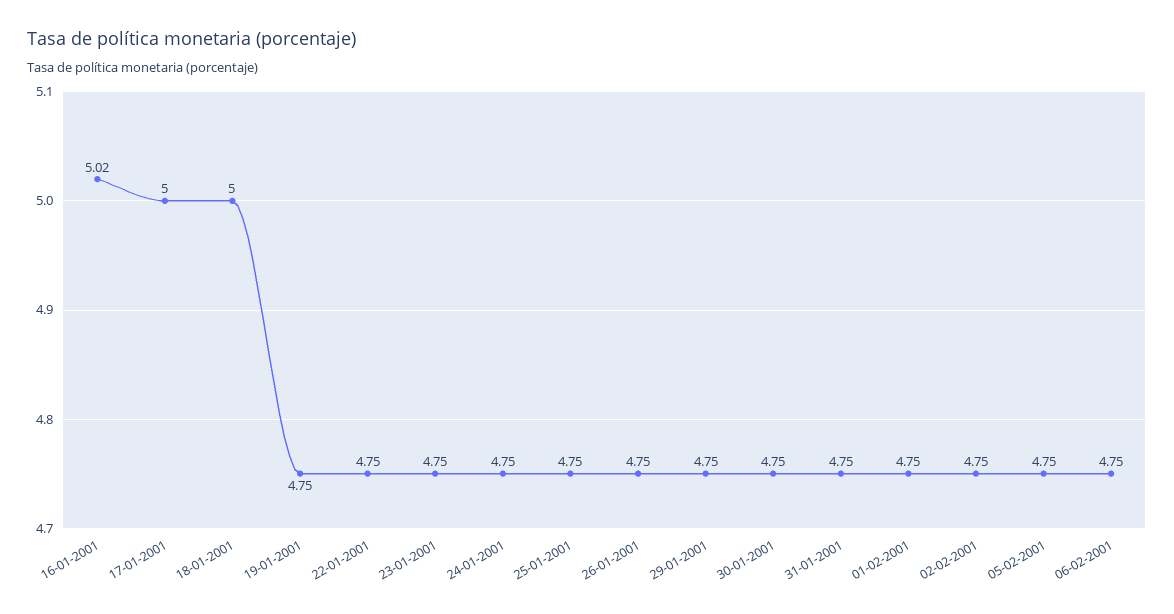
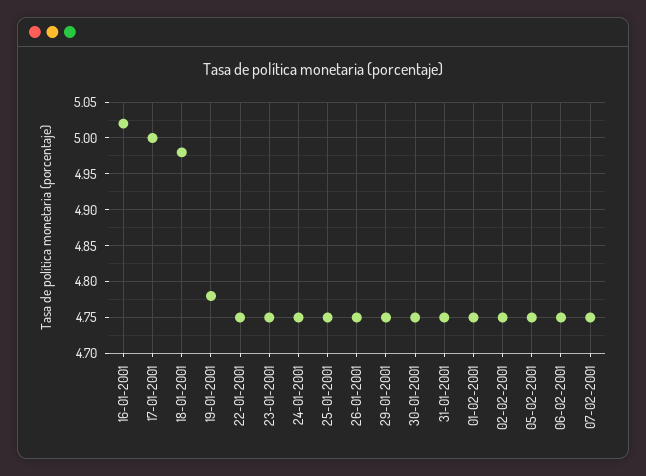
18-01-2001: 5 -> 4.98
19-01-2001: 4.75 -> 4.78
07-02-2001: none -> 4.75

